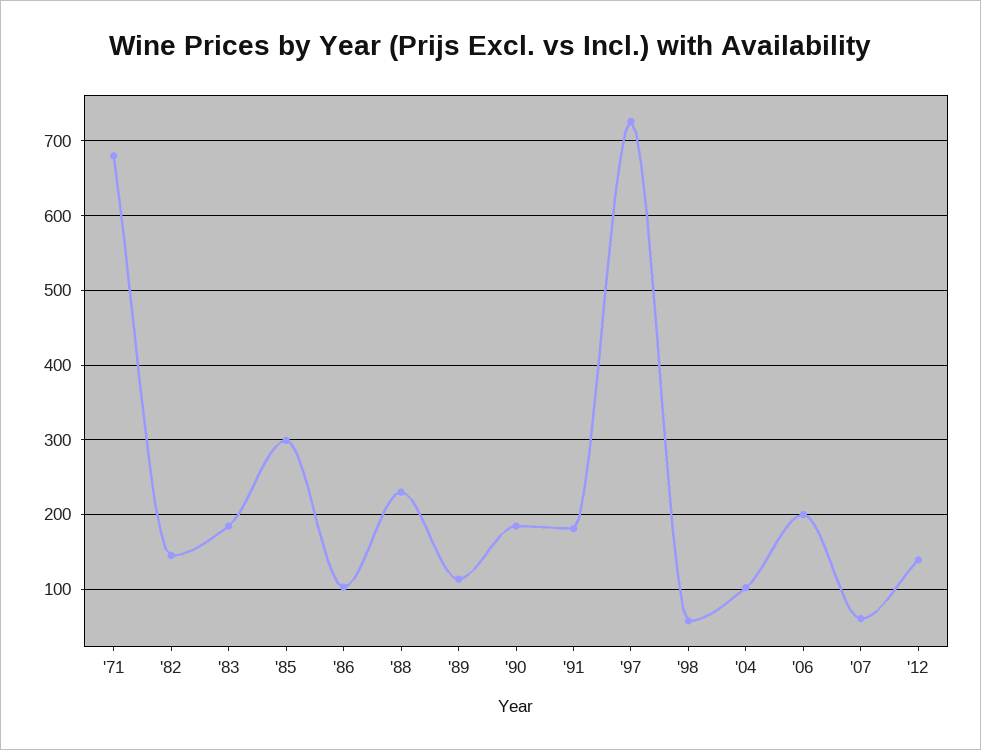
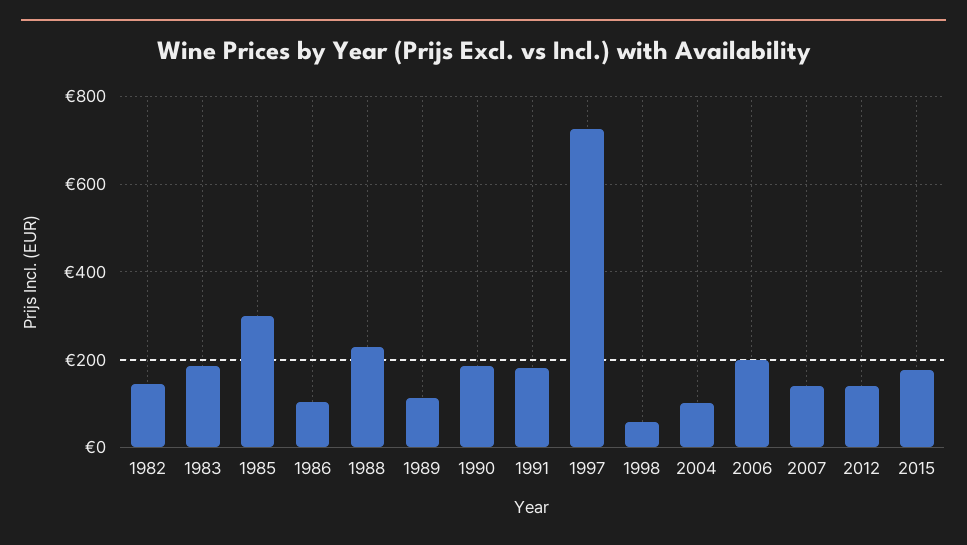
'71: 680 -> none
'07: 60 -> 140
2015: none -> 180

